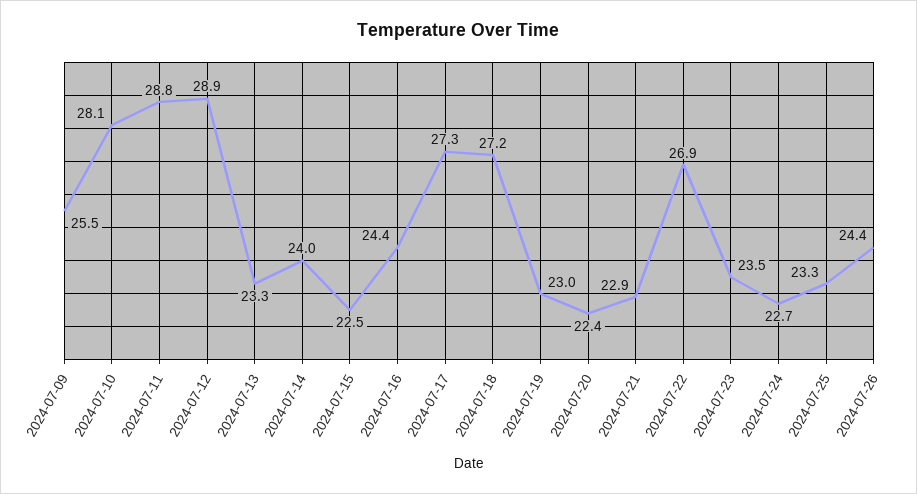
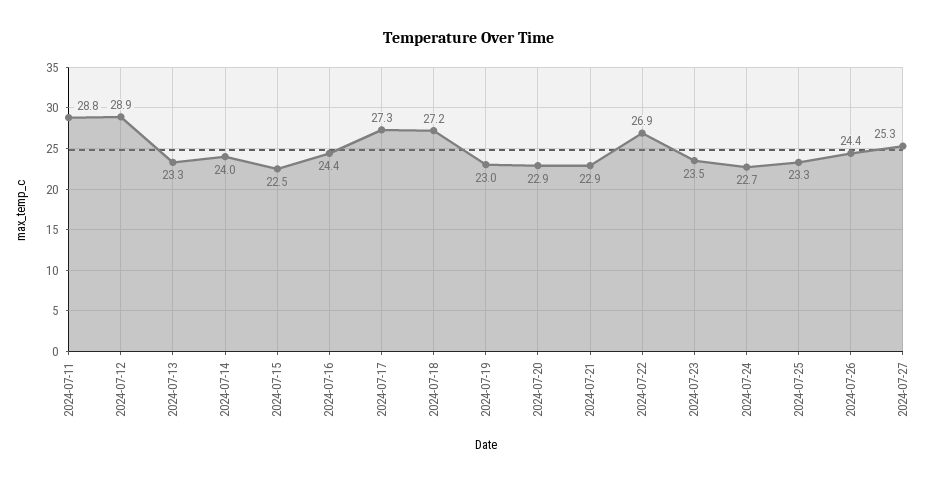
2024-07-09: 25.5 -> none
2024-07-10: 28.1 -> none
2024-07-20: 22.4 -> 22.9
2024-07-27: none -> 25.3

